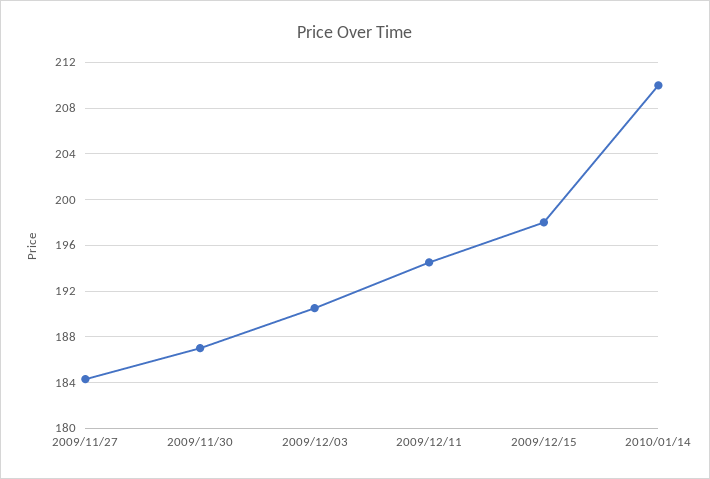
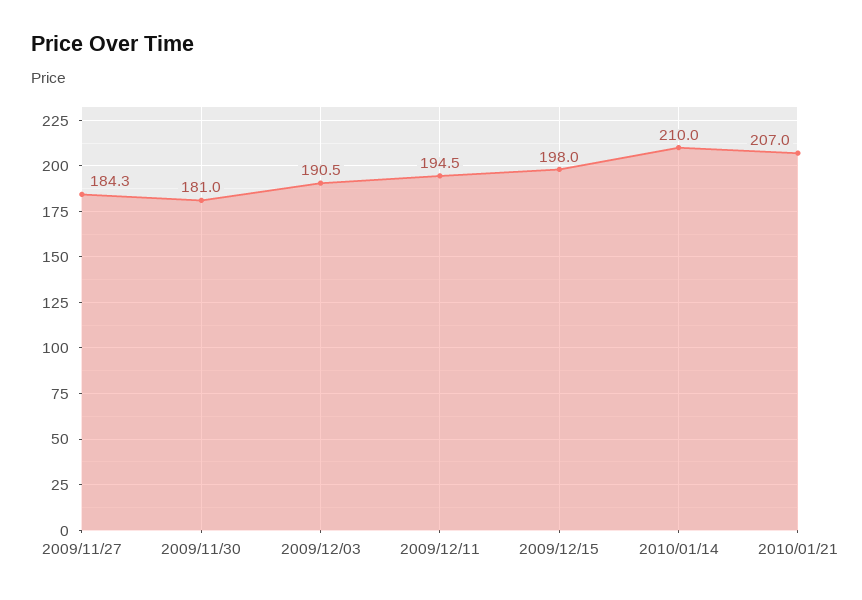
2009/11/30: 187 -> 181
2010/01/21: none -> 207

